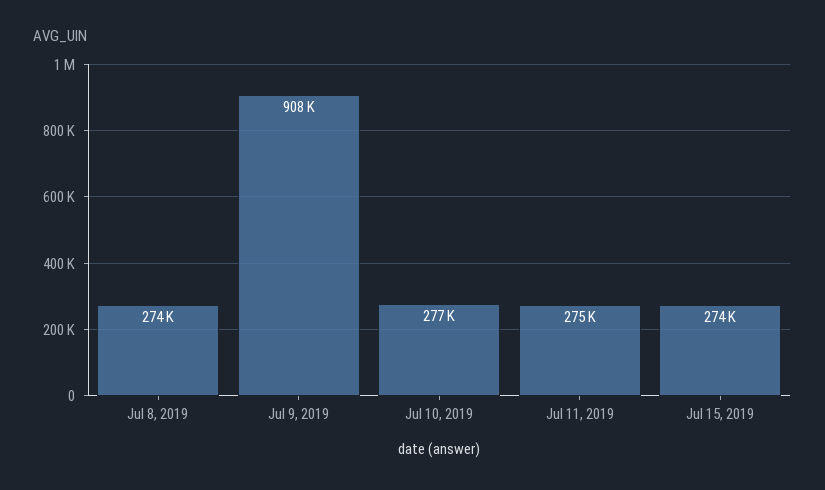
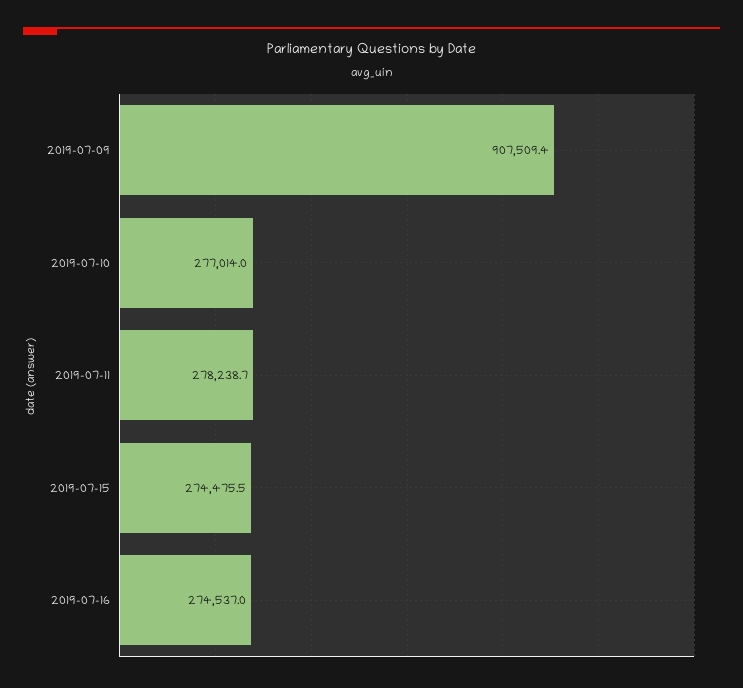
Jul 8, 2019: 274000 -> none
Jul 11, 2019: 275000 -> 278238.7
2019-07-16: none -> 274537

